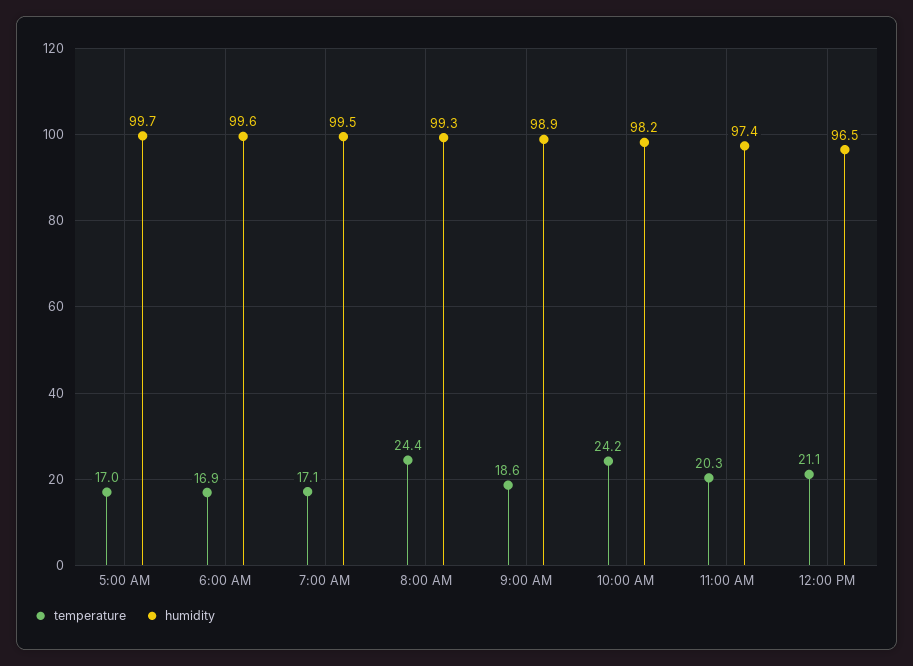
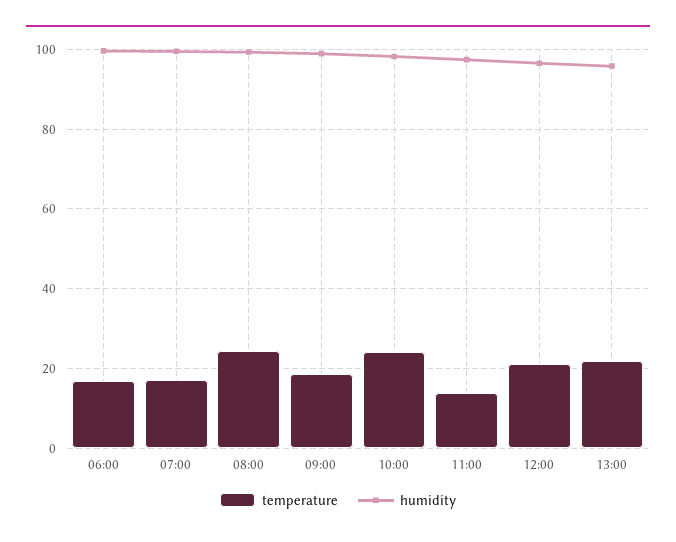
temperature, 5:00 AM: 17 -> none
humidity, 5:00 AM: 99.7 -> none
temperature, 11:00 AM: 20.3 -> 14
temperature, 13:00: none -> 22
humidity, 13:00: none -> 96

